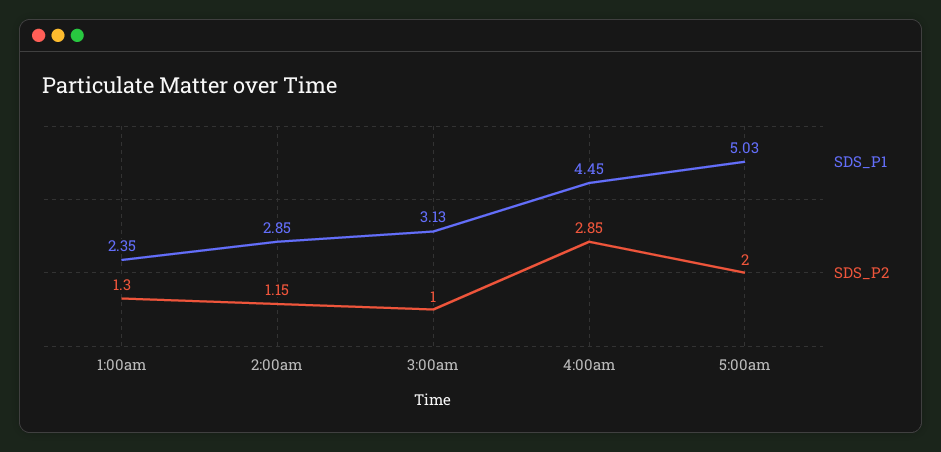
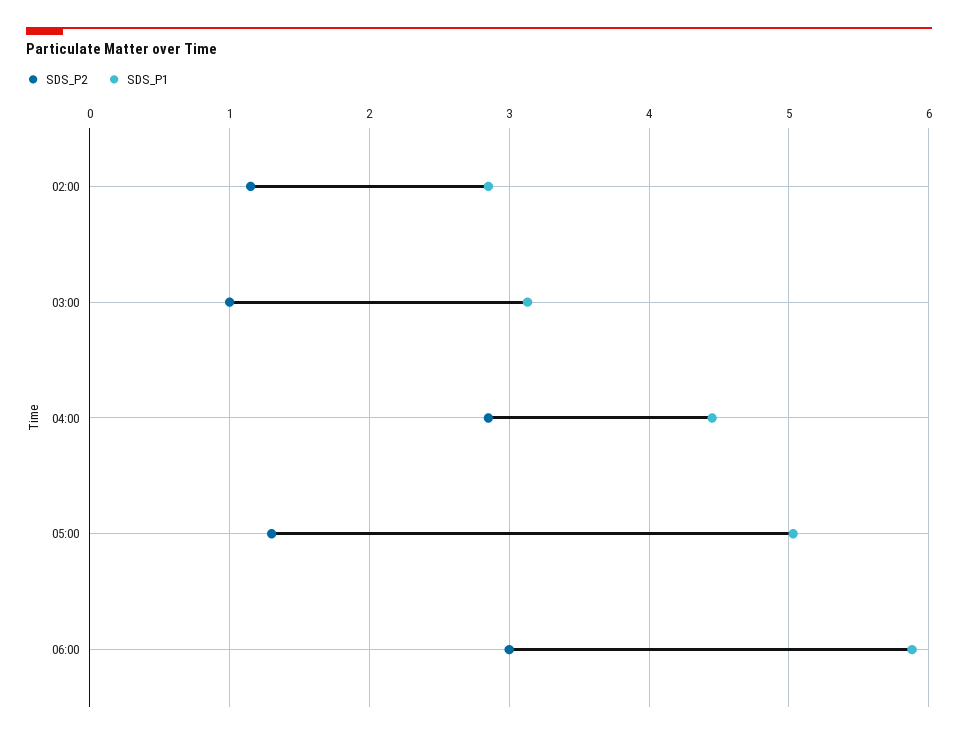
SDS_P1, 1:00am: 2.35 -> none
SDS_P2, 1:00am: 1.3 -> none
SDS_P2, 5:00am: 2 -> 1.3
SDS_P2, 06:00: none -> 3
SDS_P1, 06:00: none -> 5.9

